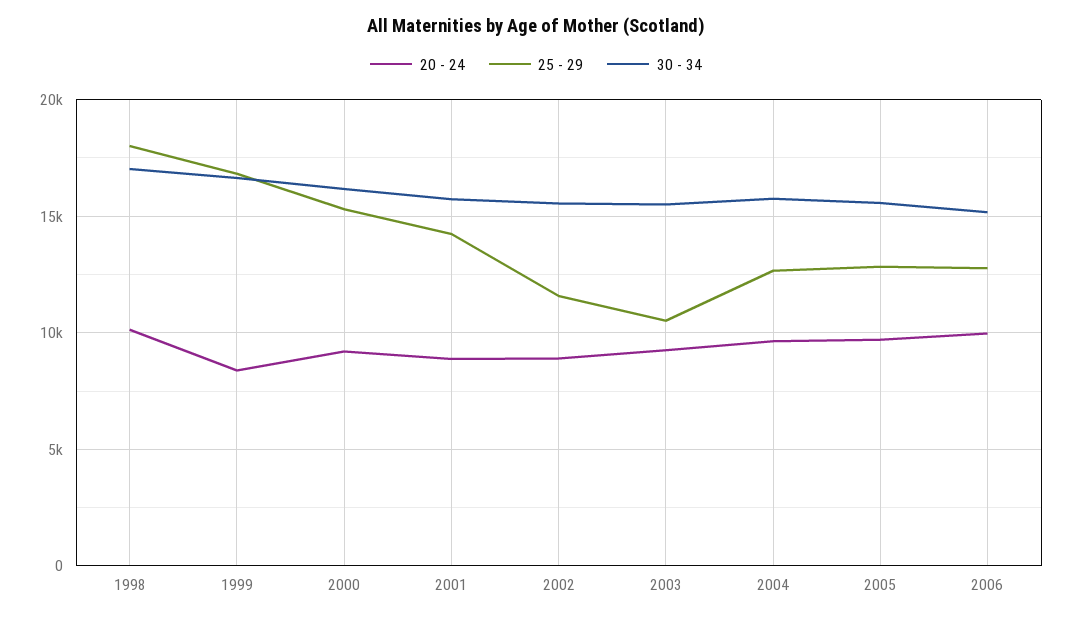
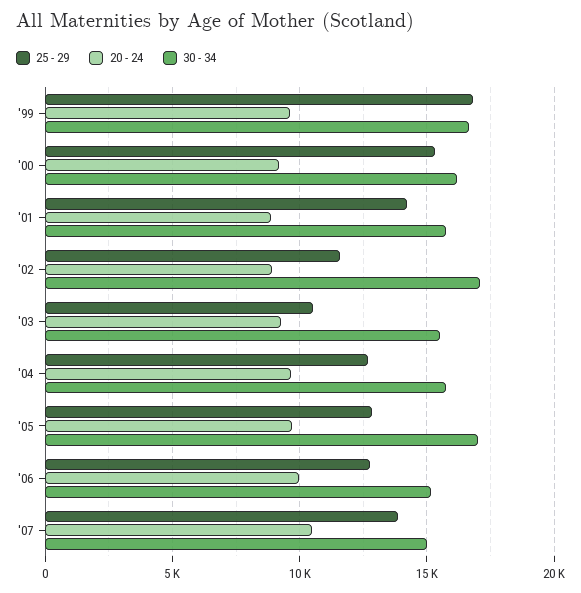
20 - 24, 1998: 10000 -> none
25 - 29, 1998: 18000 -> none
30 - 34, 1998: 17000 -> none
20 - 24, 1999: 8500 -> 9500
30 - 34, 2002: 15500 -> 17000
30 - 34, 2005: 15500 -> 17000
25 - 29, '07: none -> 14000
20 - 24, '07: none -> 10500
30 - 34, '07: none -> 15000

